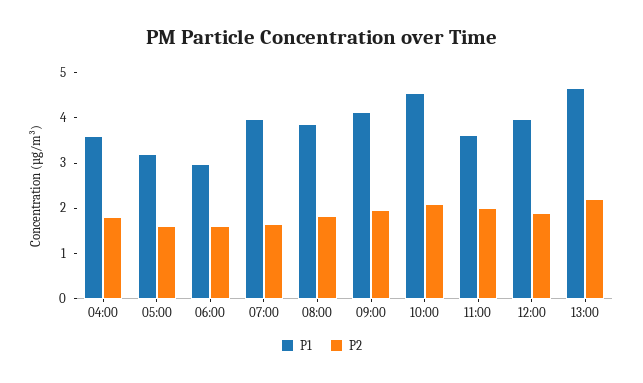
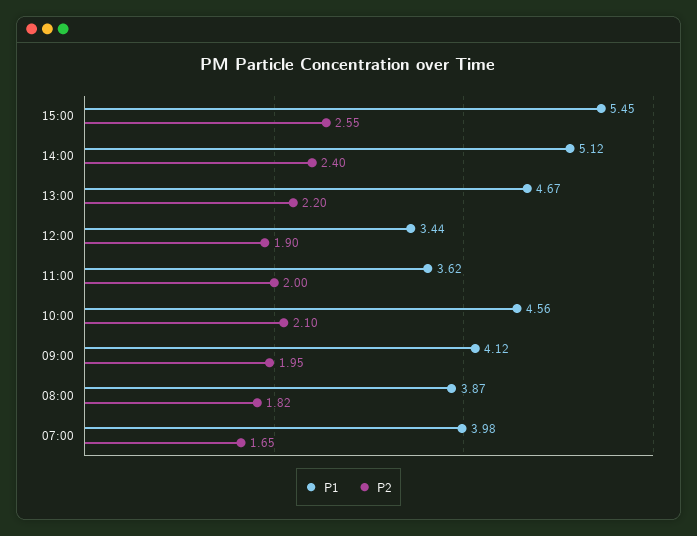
P1, 04:00: 3.6 -> none
P2, 04:00: 1.8 -> none
P1, 05:00: 3.2 -> none
P2, 05:00: 1.6 -> none
P1, 06:00: 3 -> none
P2, 06:00: 1.6 -> none
P1, 12:00: 4 -> 3.44
P1, 15:00: none -> 5.45
P2, 15:00: none -> 2.55
P1, 14:00: none -> 5.12
P2, 14:00: none -> 2.4

